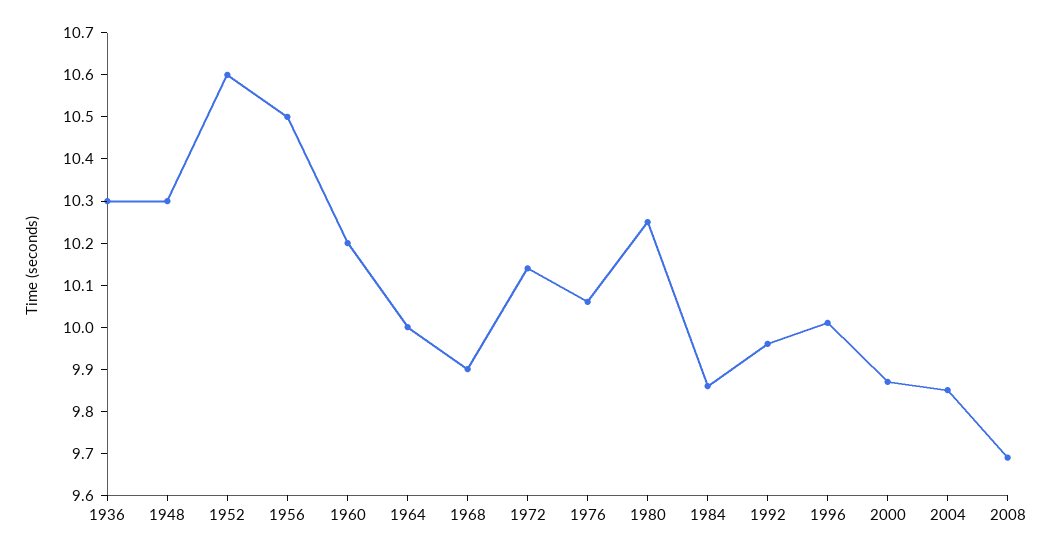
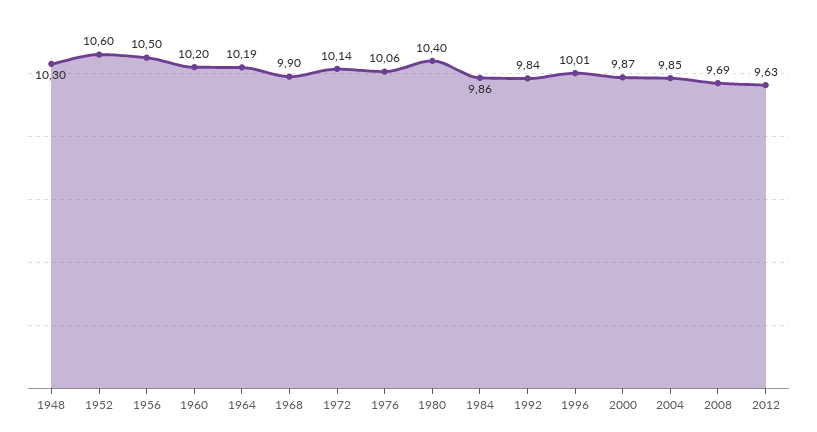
1936: 10.3 -> none
1964: 10 -> 10.19
1980: 10.25 -> 10.4
1992: 9.95 -> 9.84
2012: none -> 9.63

